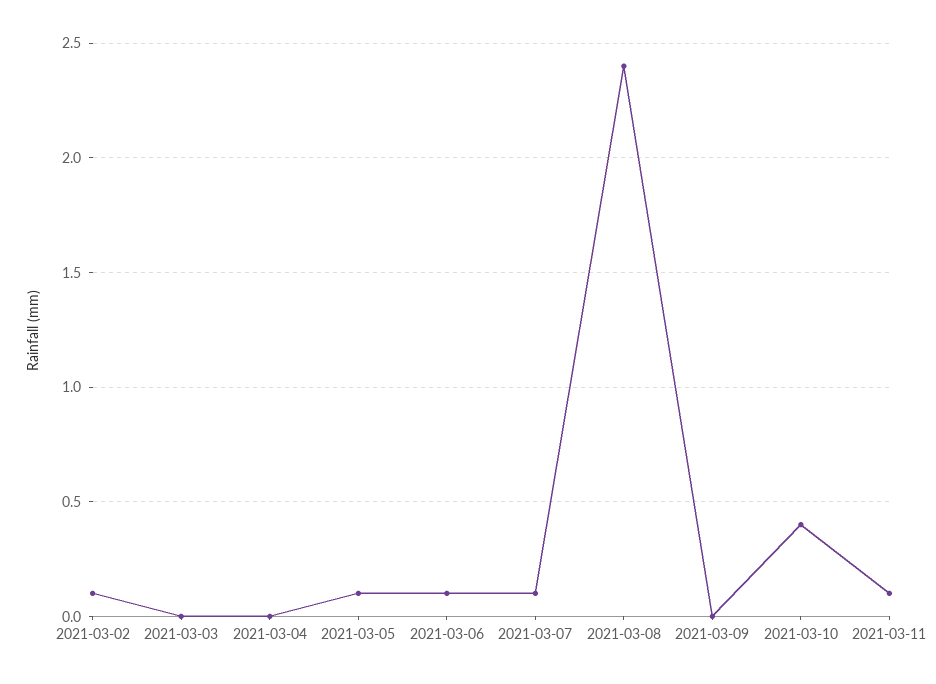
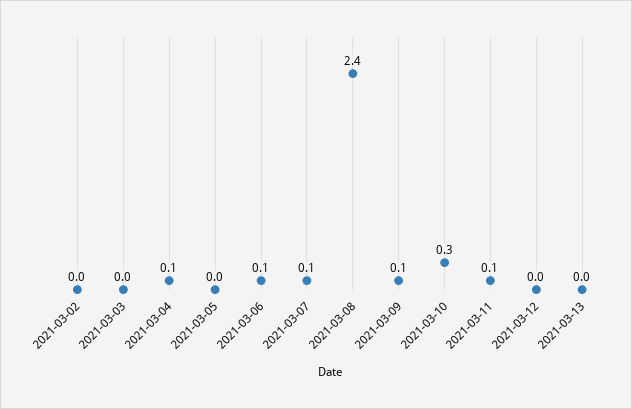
2021-03-02: 0.1 -> 0
2021-03-04: 0 -> 0.1
2021-03-05: 0.1 -> 0
2021-03-09: 0 -> 0.1
2021-03-10: 0.4 -> 0.3
2021-03-12: none -> 0
2021-03-13: none -> 0

